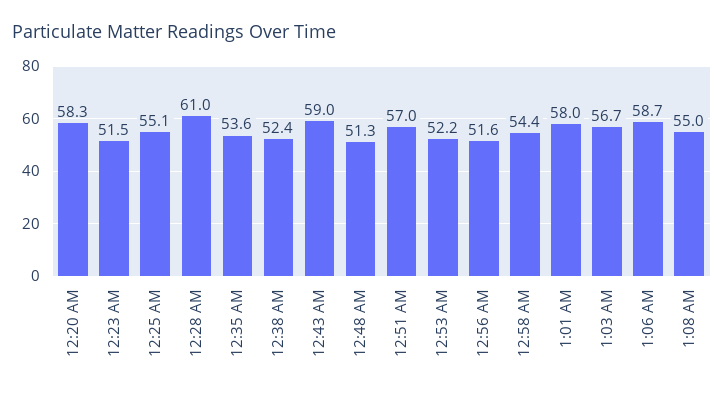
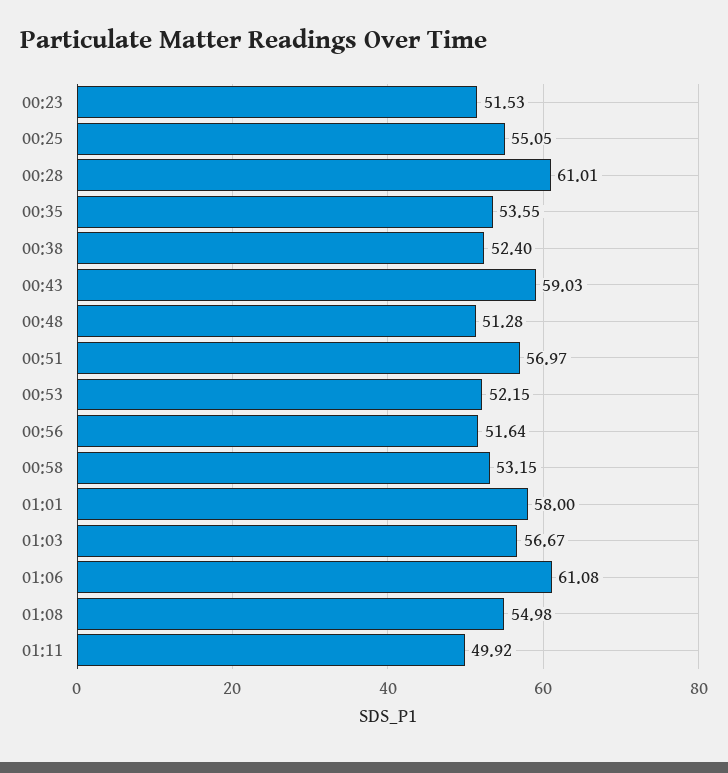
12:20 AM: 58.3 -> none
12:58 AM: 54.4 -> 53.15
1:06 AM: 58.7 -> 61.08
01:11: none -> 49.92

